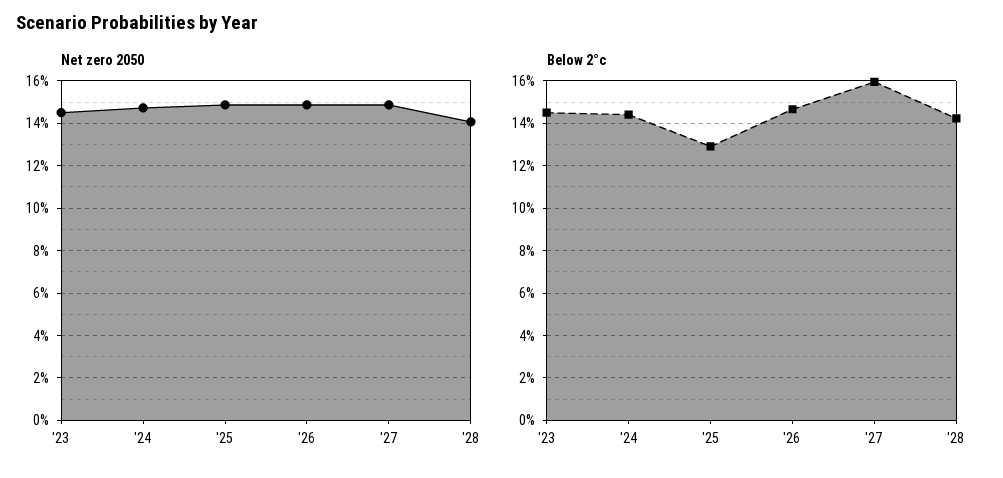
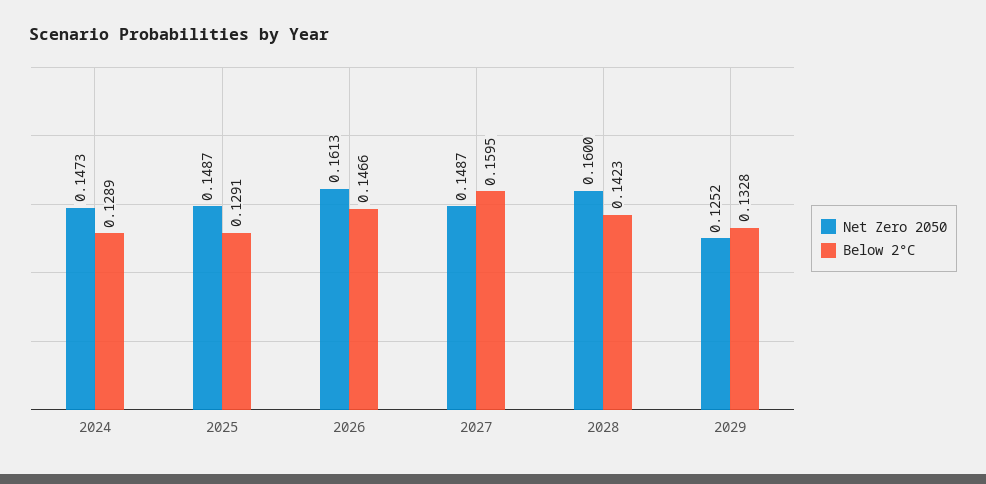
Net zero 2050, '23: 0.145 -> none
Net zero 2050, '26: 0.15 -> 0.1613
Net zero 2050, '28: 0.14 -> 0.16
Below 2°c, '23: 0.145 -> none
Below 2°c, '24: 0.145 -> 0.1289
Net zero 2050, 2029: none -> 0.1252
Below 2°c, 2029: none -> 0.1328

